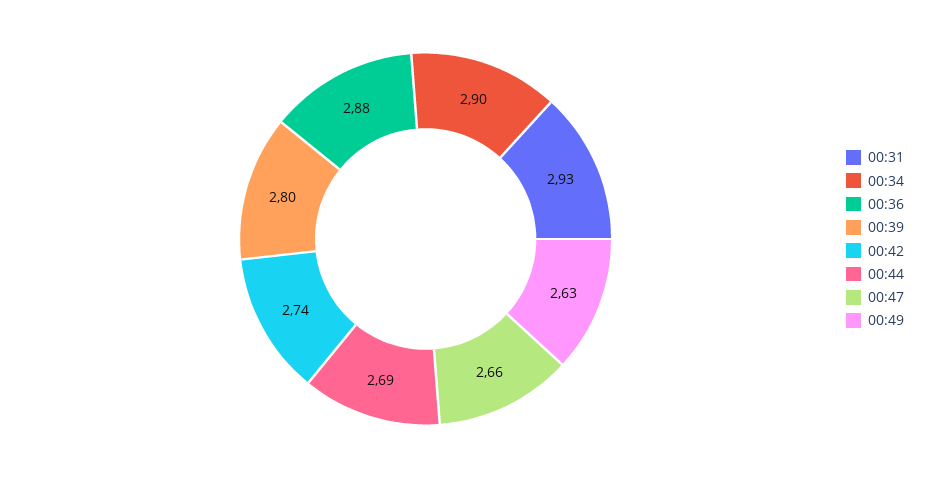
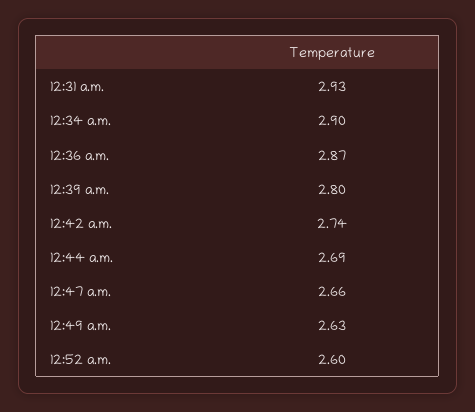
00:36: 2.88 -> 2.87
12:52 a.m.: none -> 2.6

